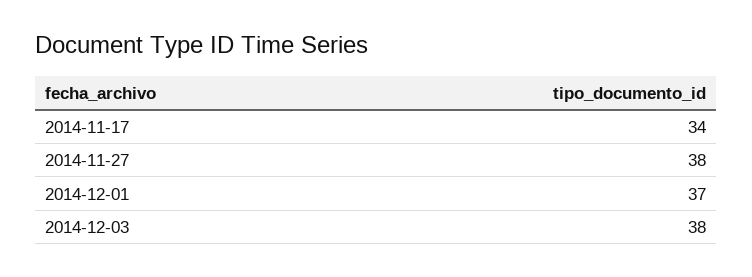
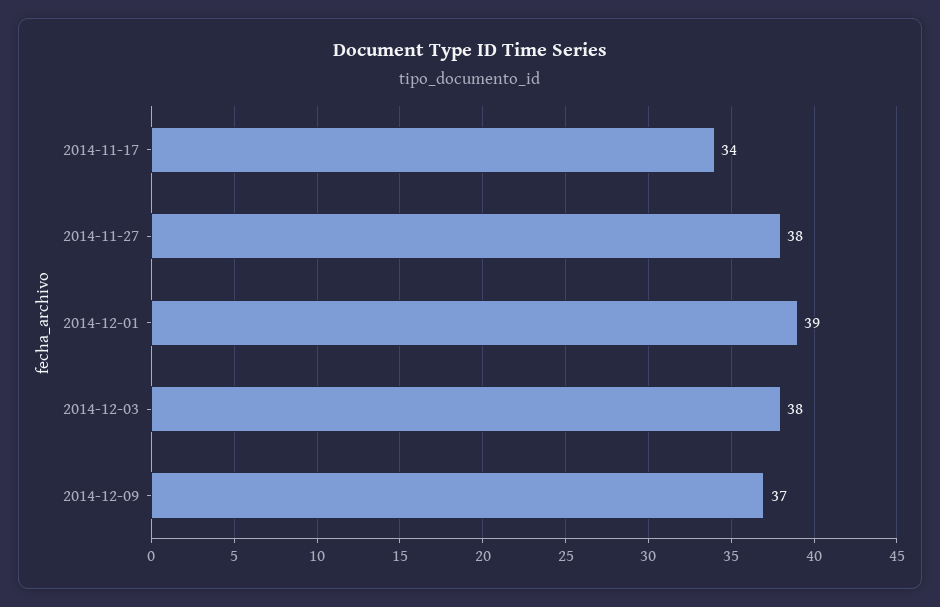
2014-12-01: 37 -> 39
2014-12-09: none -> 37

